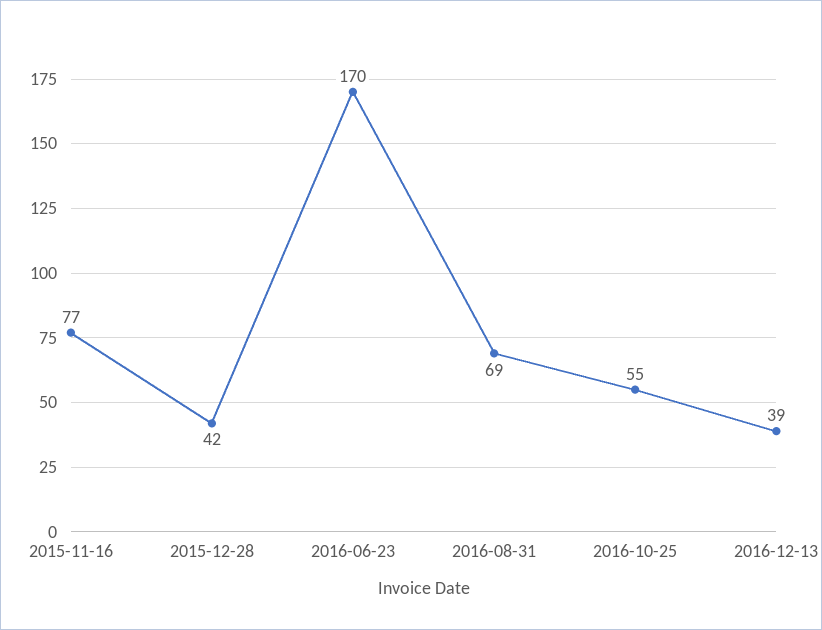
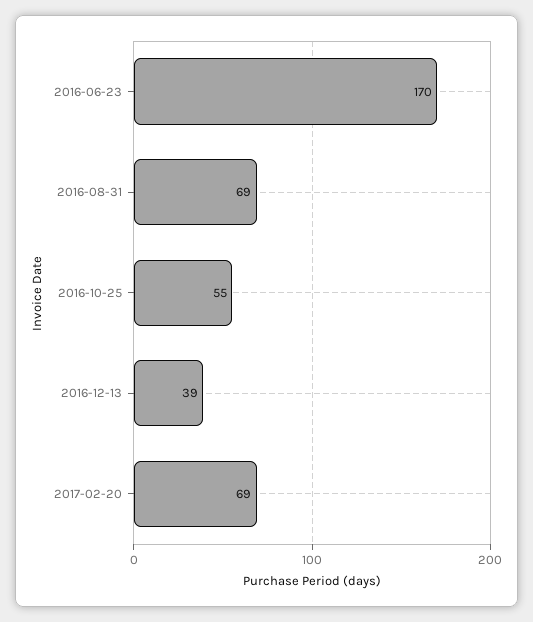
2015-11-16: 77 -> none
2015-12-28: 42 -> none
2017-02-20: none -> 69

